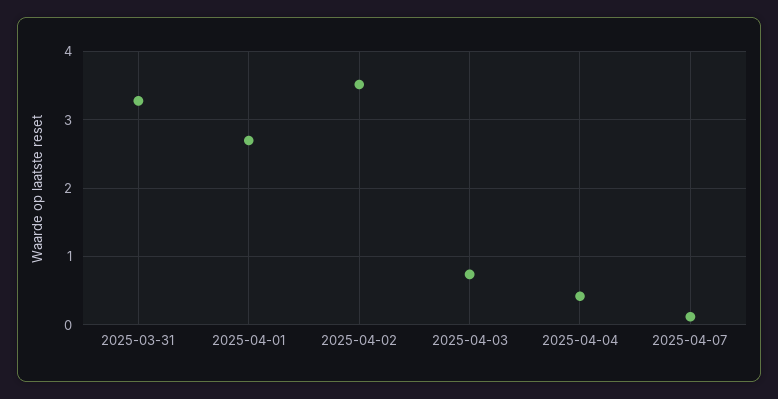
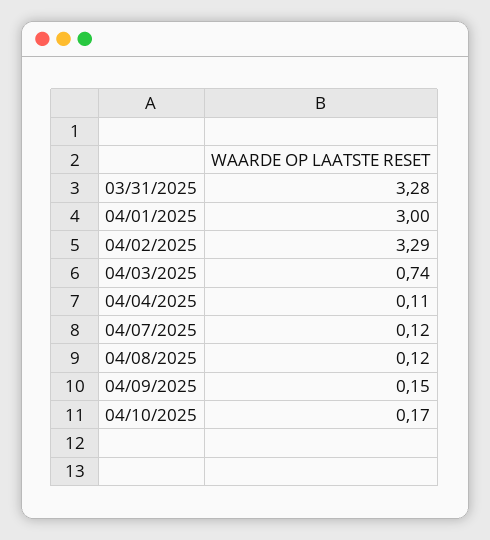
2025-04-01: 2.7 -> 3
2025-04-02: 3.5 -> 3.29
2025-04-04: 0.4 -> 0.11
04/08/2025: none -> 0.12
04/09/2025: none -> 0.15
04/10/2025: none -> 0.17

